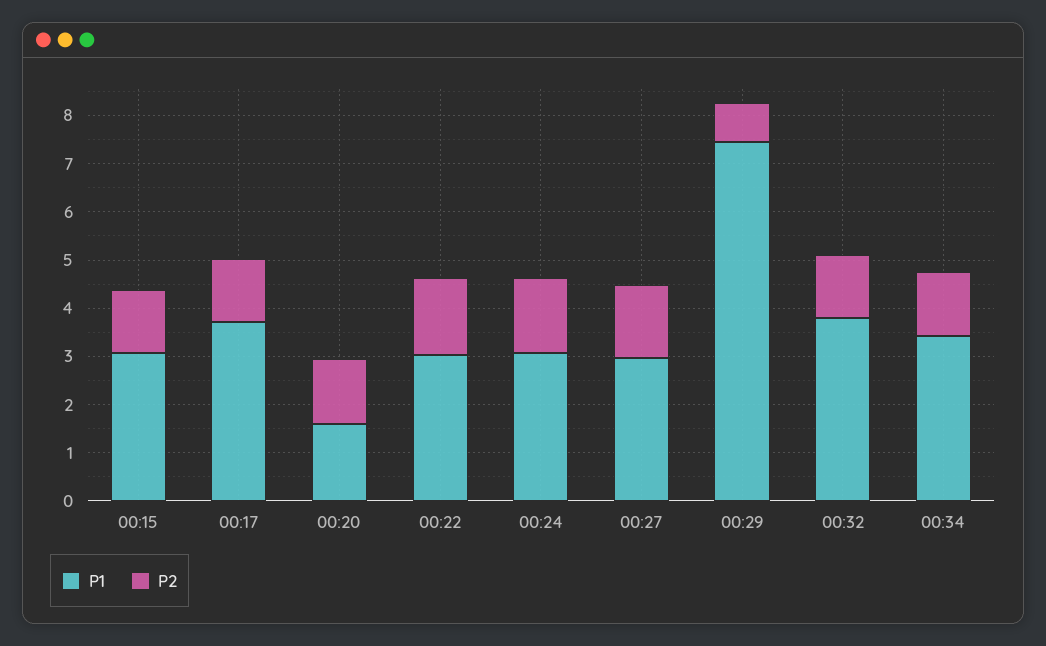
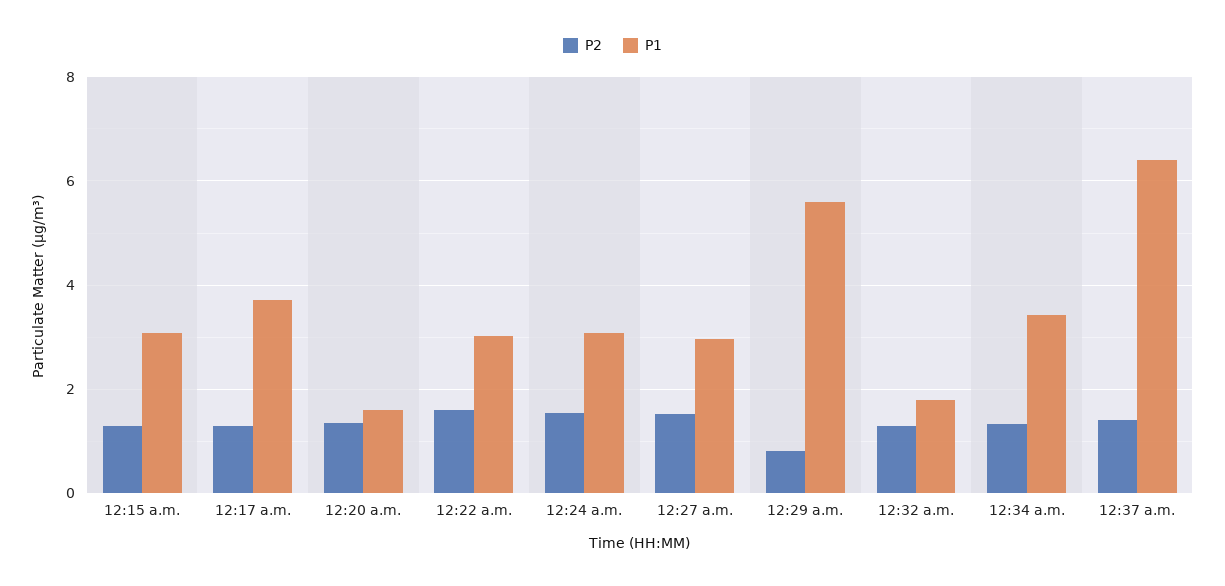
P1, 00:29: 7.4 -> 5.6
P1, 00:32: 3.8 -> 1.8
P2, 12:37 a.m.: none -> 1.4
P1, 12:37 a.m.: none -> 6.4

